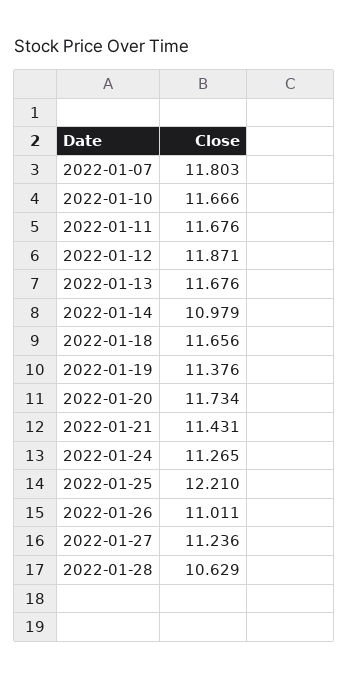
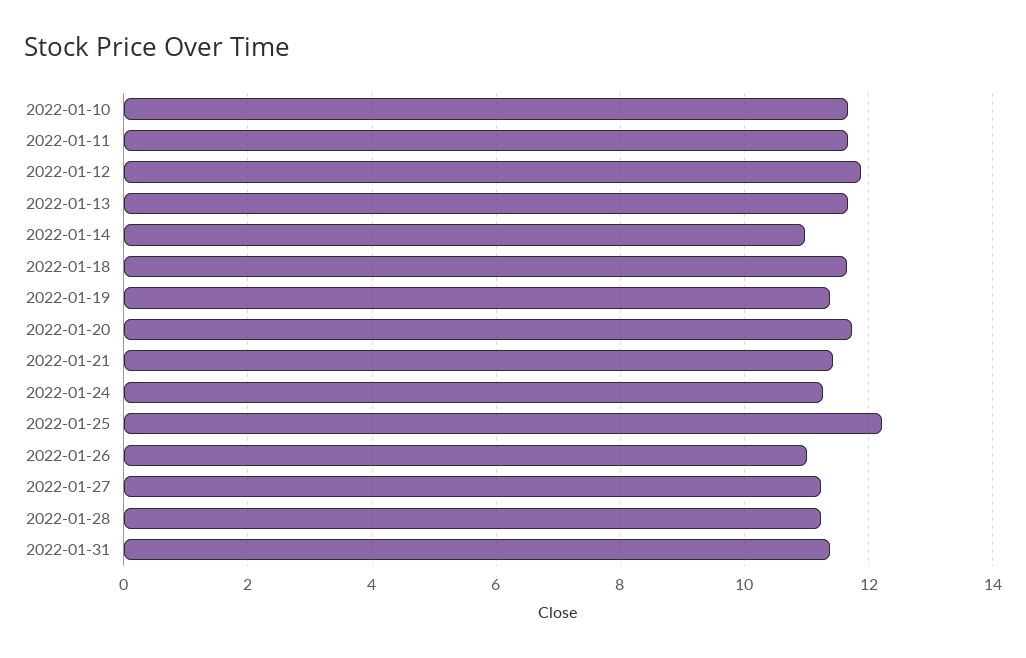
2022-01-07: 11.803 -> none
2022-01-28: 10.629 -> 11.2
2022-01-31: none -> 11.4

